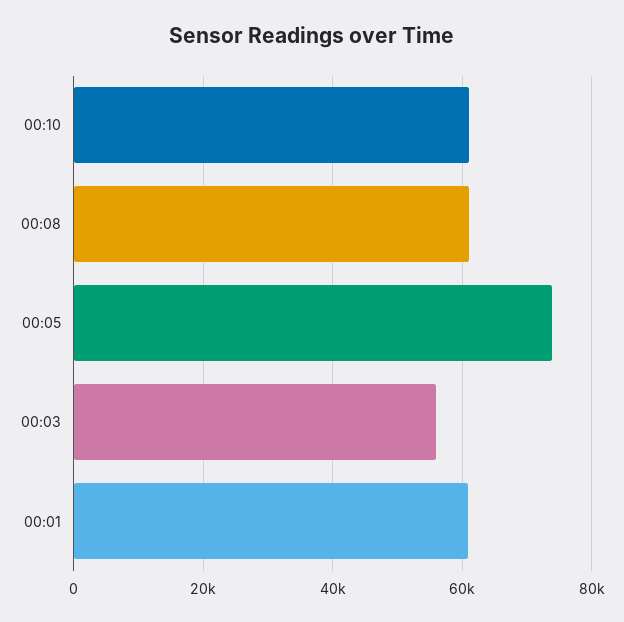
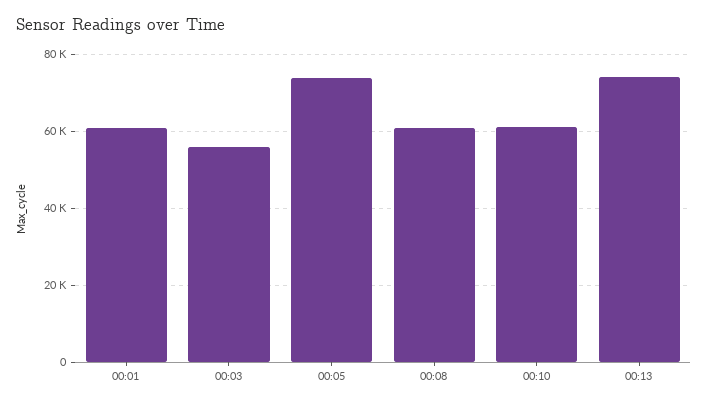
00:13: none -> 74000

